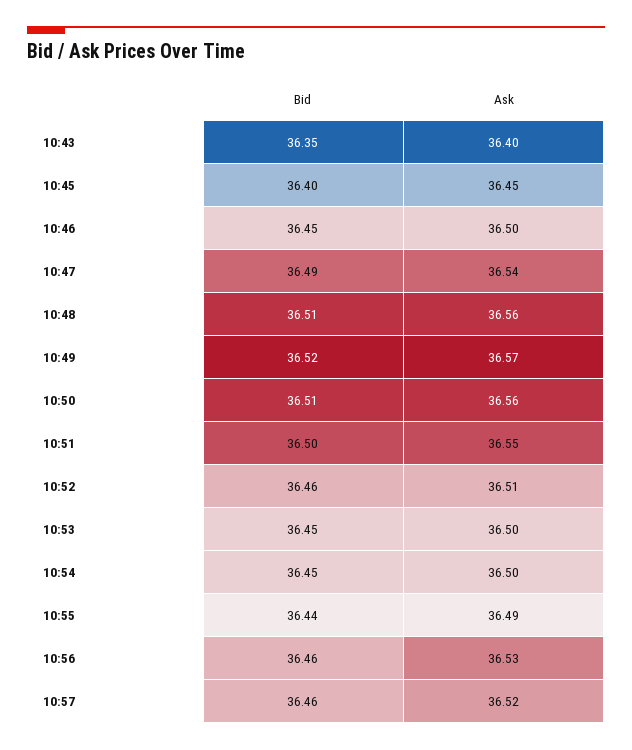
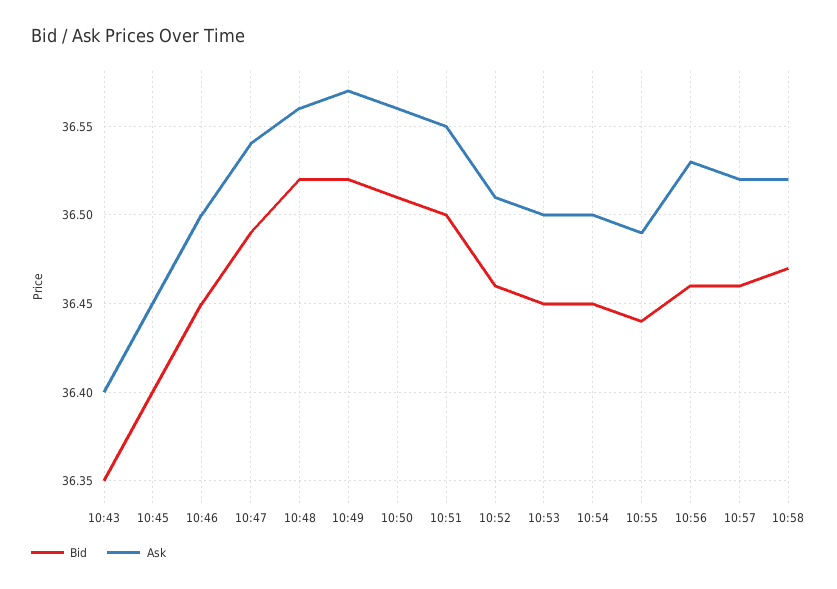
Bid, 10:48: 36.51 -> 36.52
Bid, 10:58: none -> 36.47
Ask, 10:58: none -> 36.52

